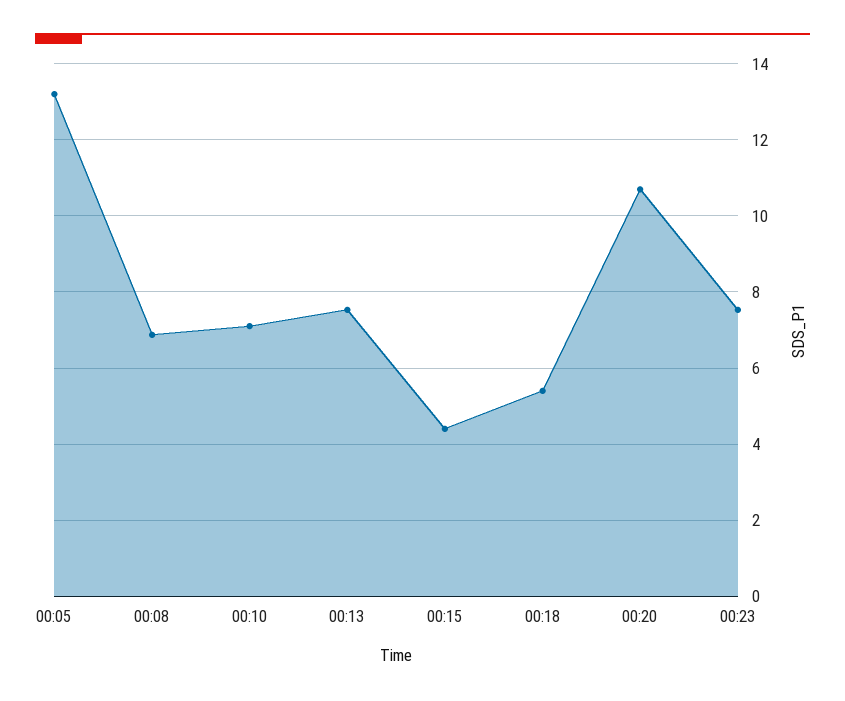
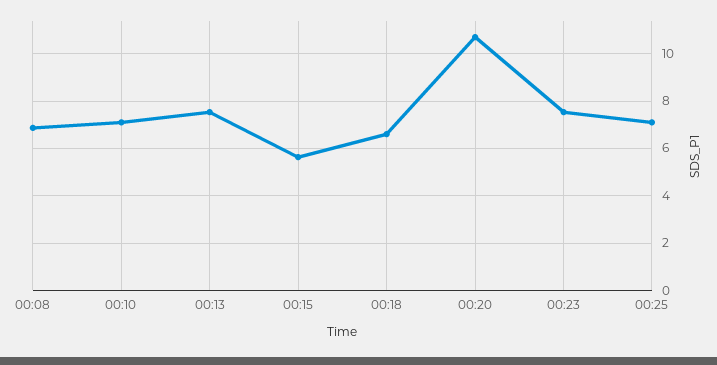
00:05: 13.2 -> none
00:15: 4.4 -> 5.5
00:18: 5.4 -> 6.5
00:25: none -> 7

